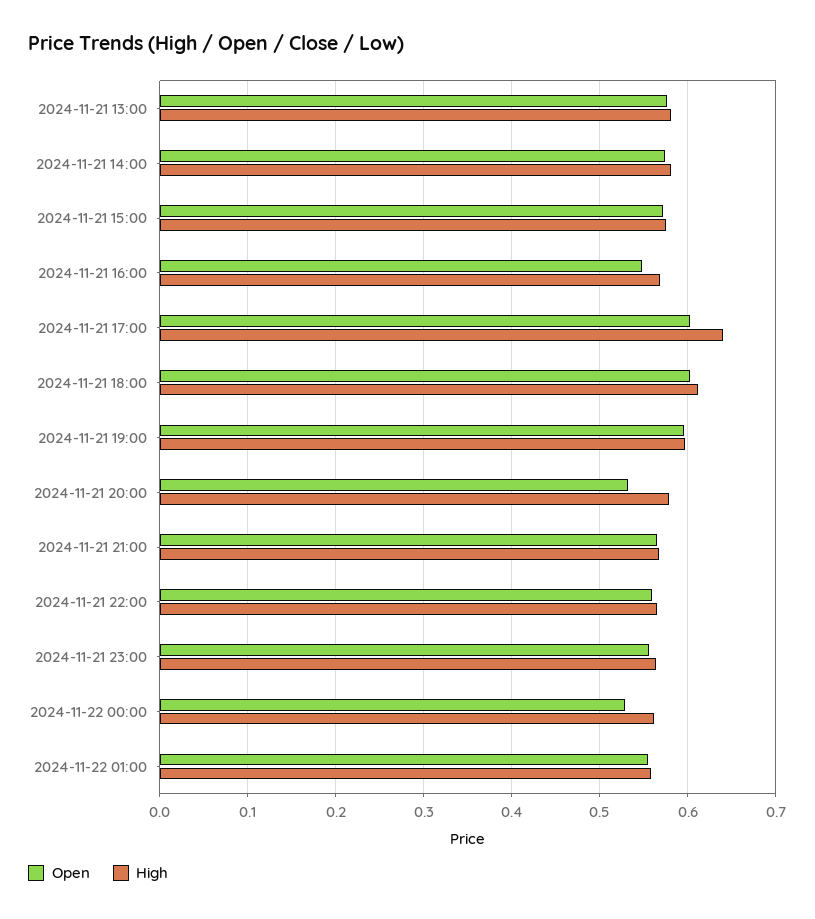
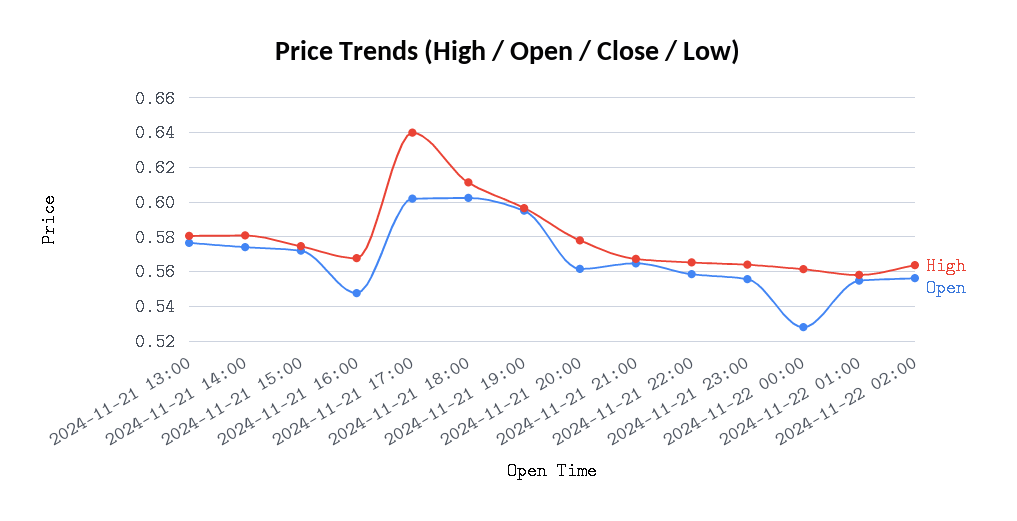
Open, 2024-11-21 20:00: 0.53 -> 0.56
High, 2024-11-22 02:00: none -> 0.565
Open, 2024-11-22 02:00: none -> 0.555

